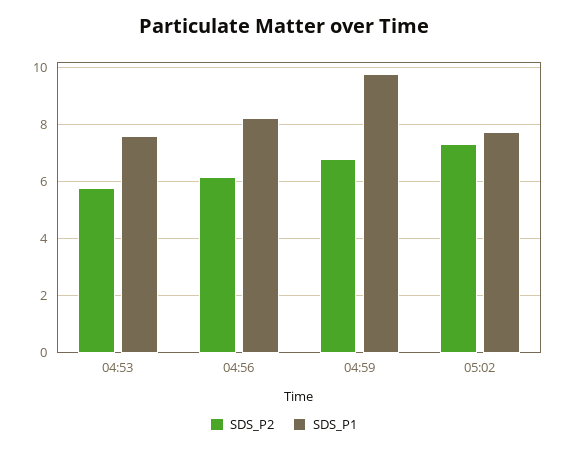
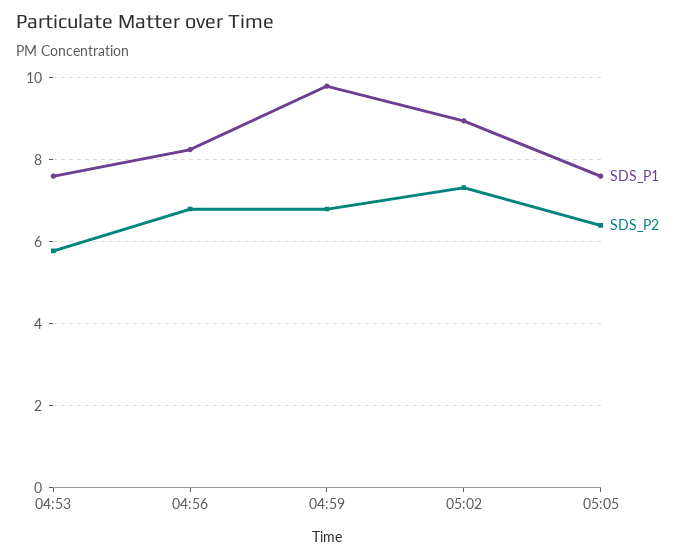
SDS_P2, 04:56: 6.25 -> 6.8
SDS_P1, 05:02: 7.75 -> 9
SDS_P1, 05:05: none -> 7.6
SDS_P2, 05:05: none -> 6.4

